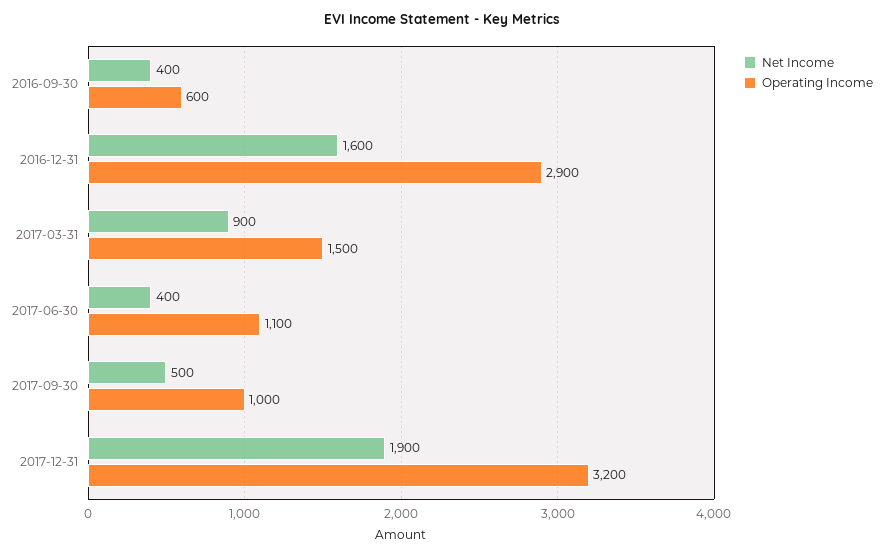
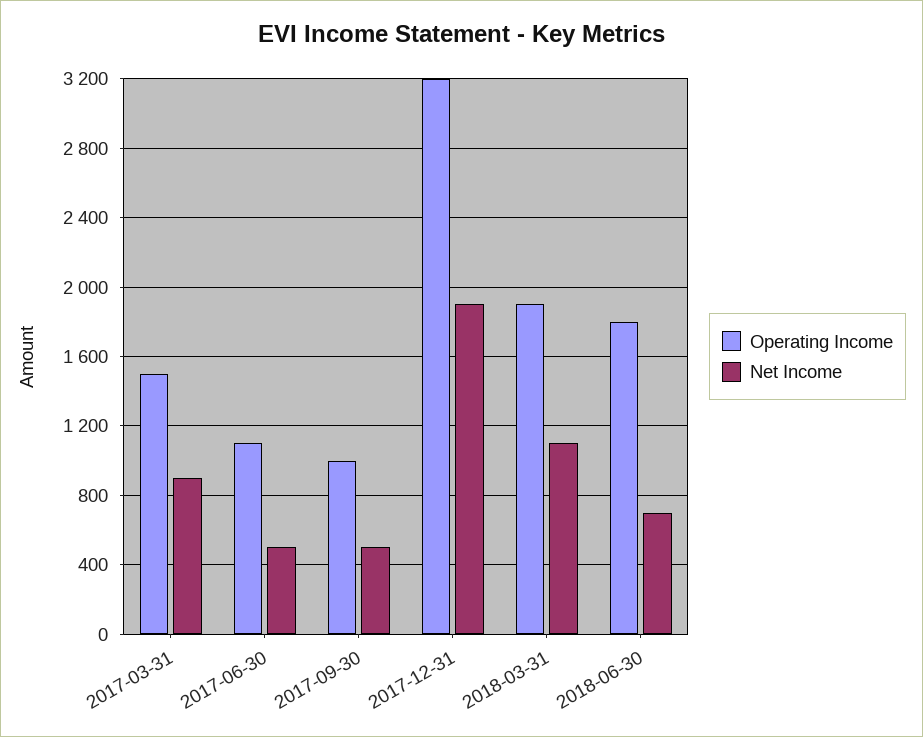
Net Income, 2016-09-30: 400 -> none
Operating Income, 2016-09-30: 600 -> none
Net Income, 2016-12-31: 1600 -> none
Operating Income, 2016-12-31: 2900 -> none
Net Income, 2017-06-30: 400 -> 500
Operating Income, 2018-03-31: none -> 1900
Net Income, 2018-03-31: none -> 1100
Operating Income, 2018-06-30: none -> 1800
Net Income, 2018-06-30: none -> 700

